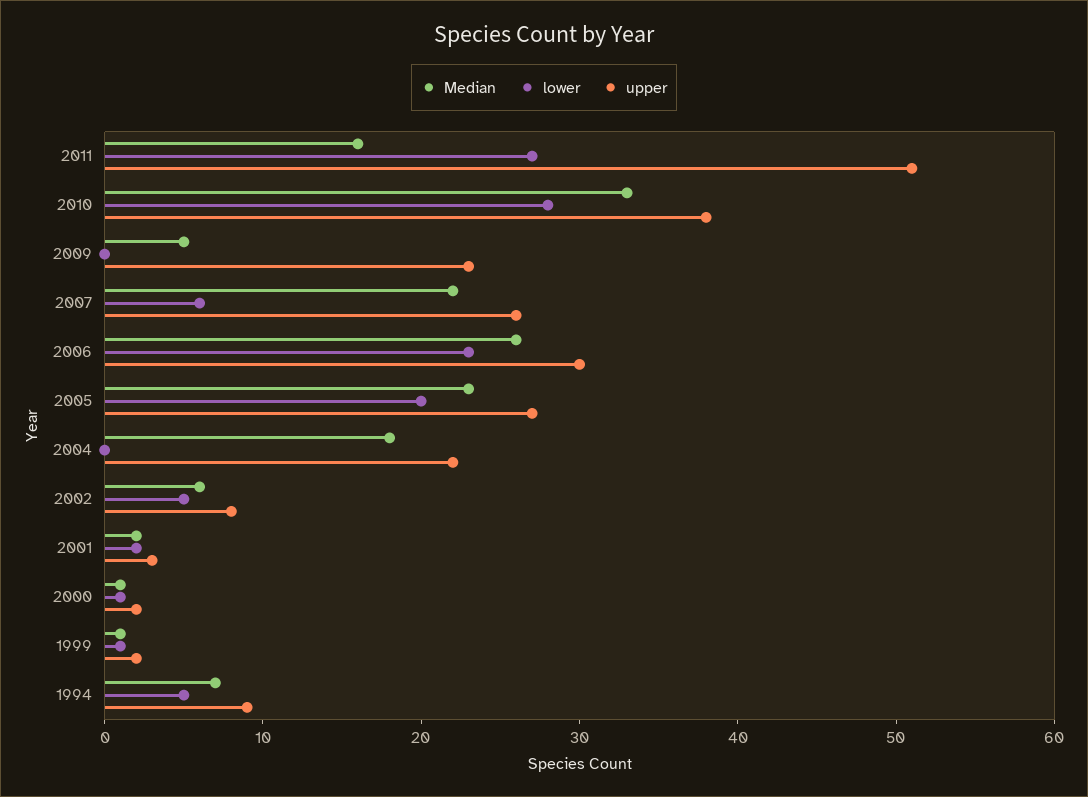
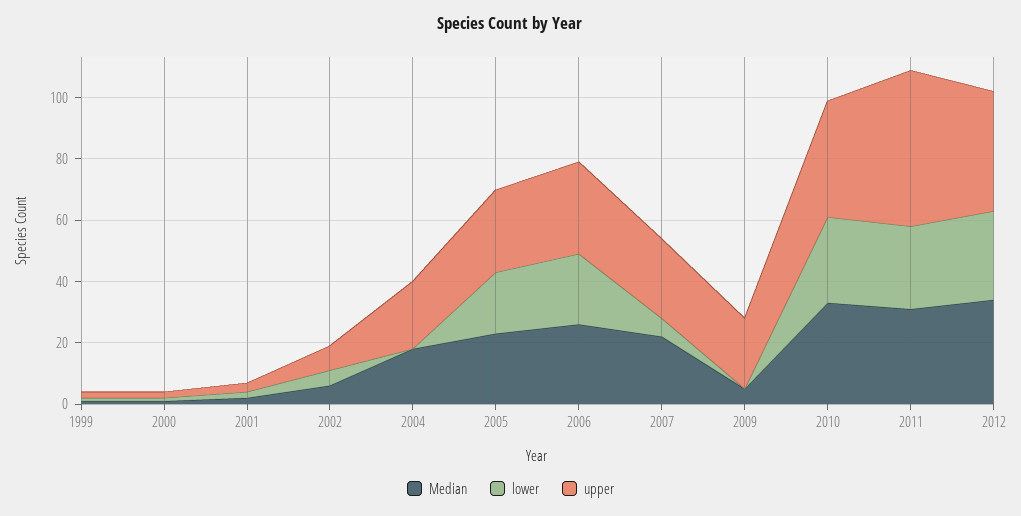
Median, 2011: 16 -> 30
Median, 1994: 7 -> none
lower, 1994: 5 -> none
upper, 1994: 9 -> none
Median, 2012: none -> 35
lower, 2012: none -> 30
upper, 2012: none -> 40

